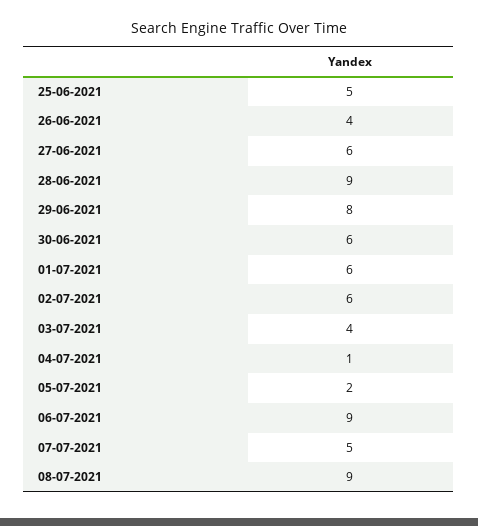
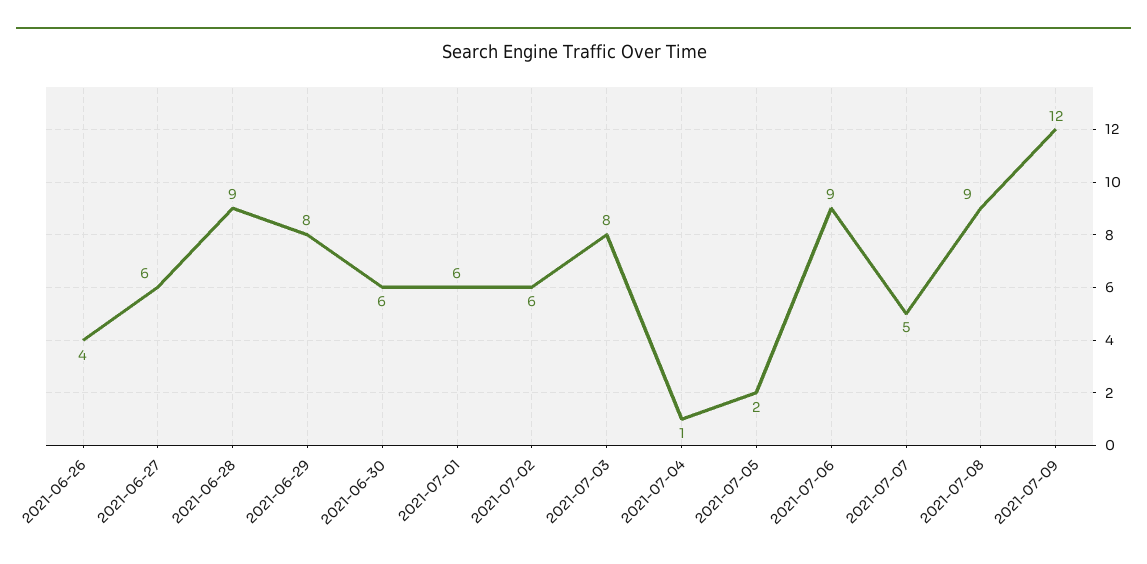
25-06-2021: 5 -> none
03-07-2021: 4 -> 8
2021-07-09: none -> 12

